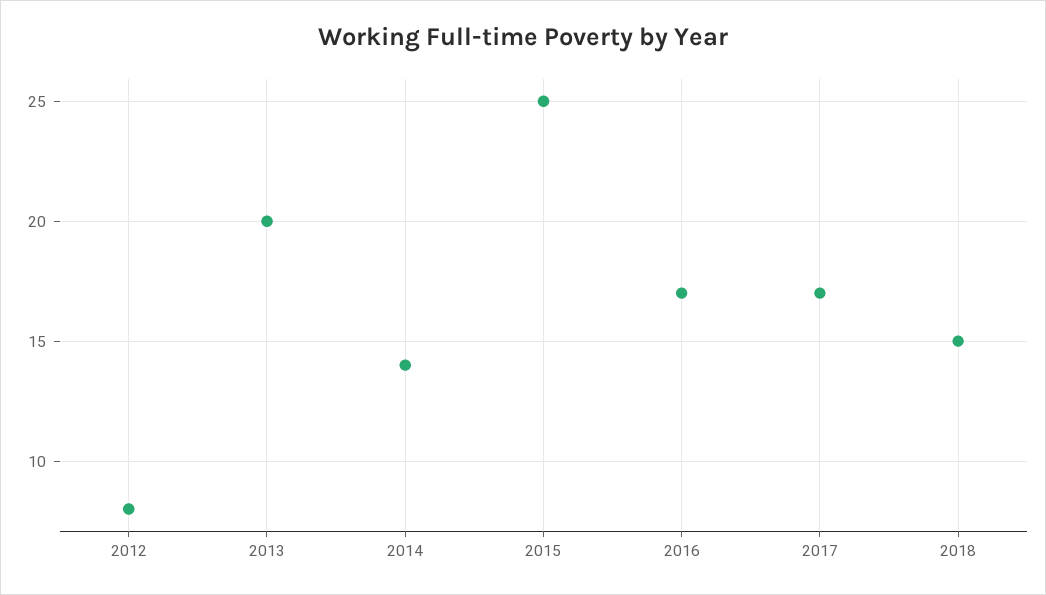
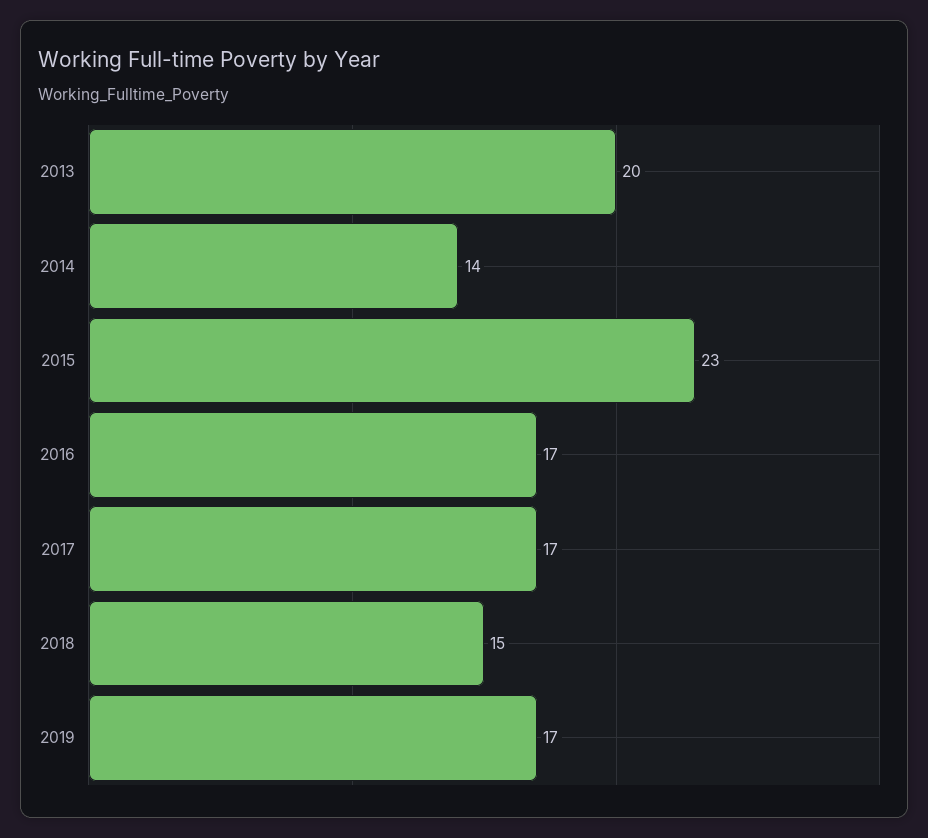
2012: 8 -> none
2015: 25 -> 23
2019: none -> 17

